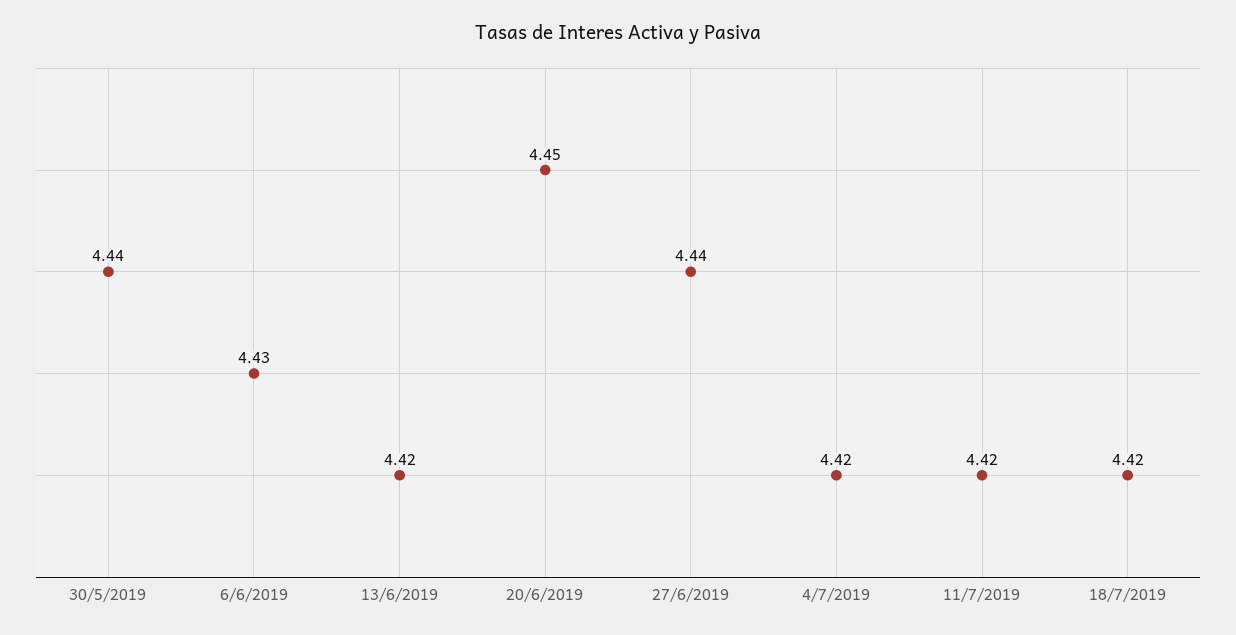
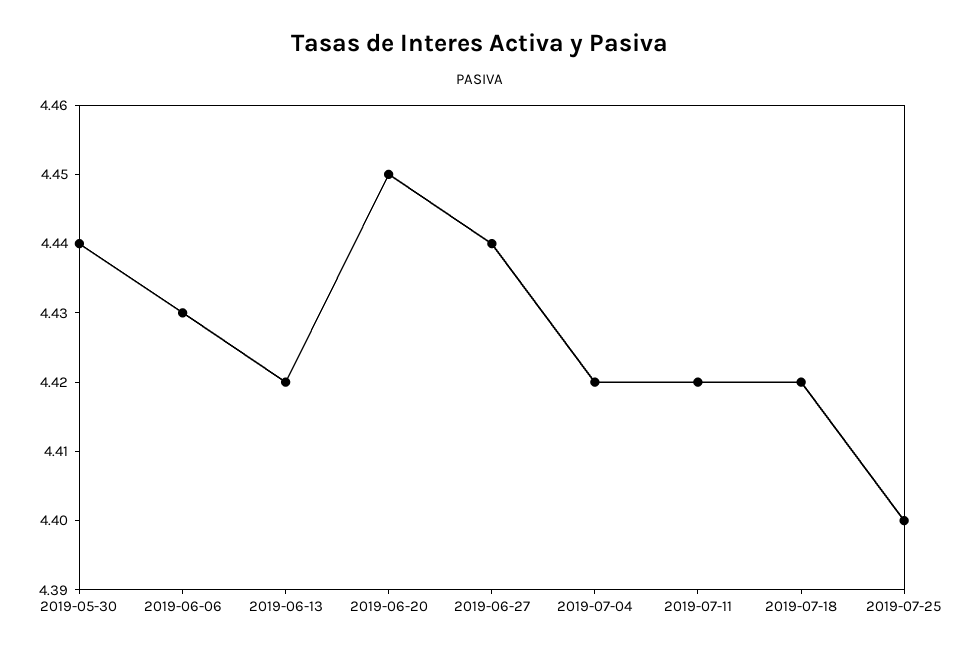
2019-07-25: none -> 4.4

